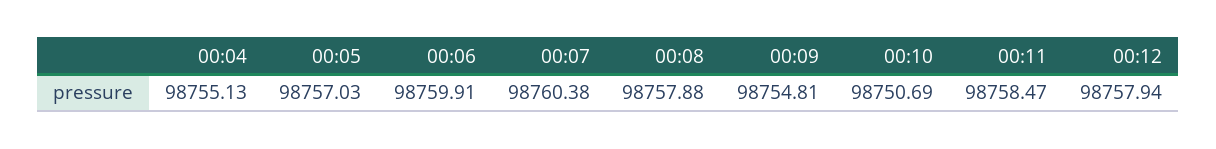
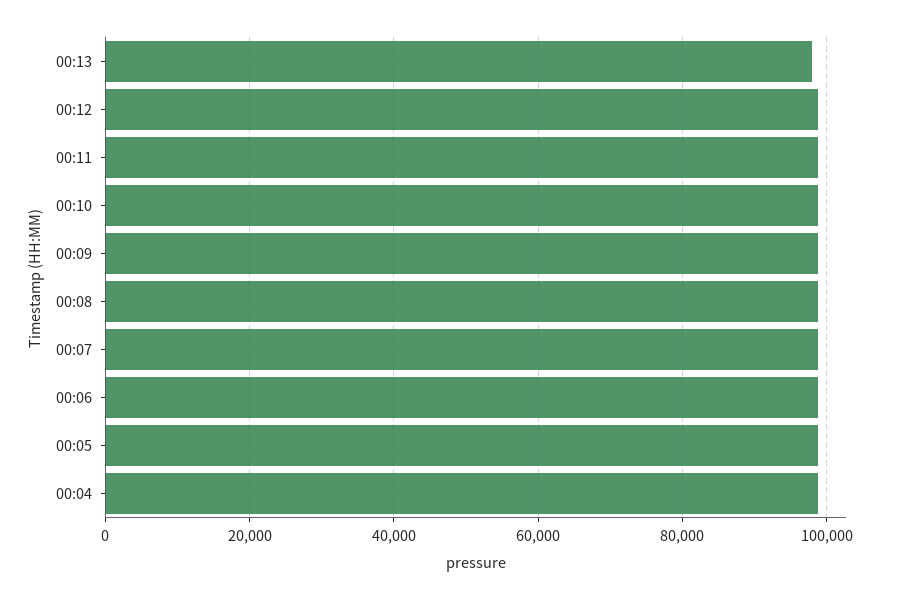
00:13: none -> 98000

